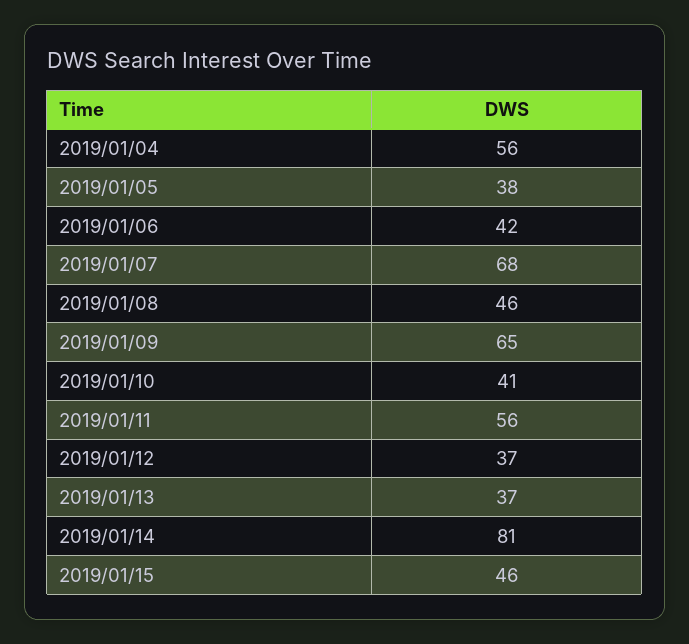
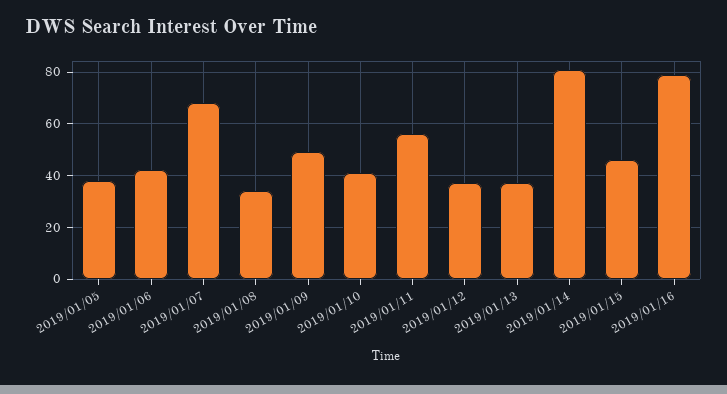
2019/01/04: 56 -> none
2019/01/08: 46 -> 35
2019/01/09: 65 -> 50
2019/01/16: none -> 80

